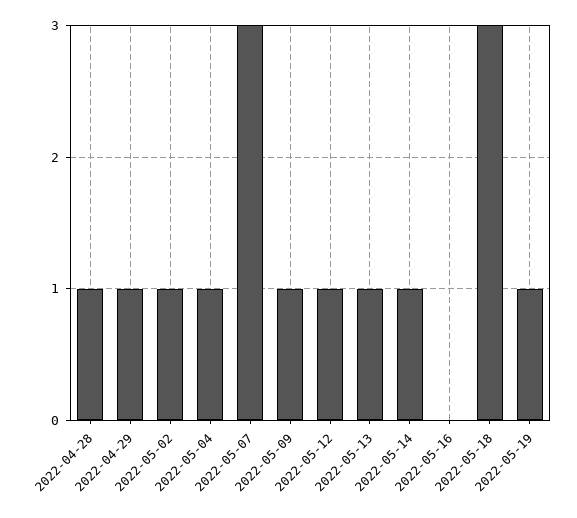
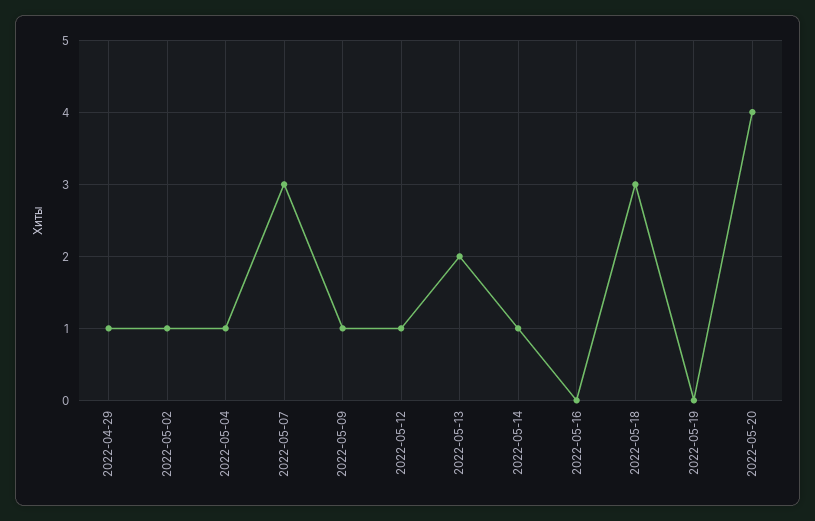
2022-04-28: 1 -> none
2022-05-13: 1 -> 2
2022-05-19: 1 -> 0
2022-05-20: none -> 4

